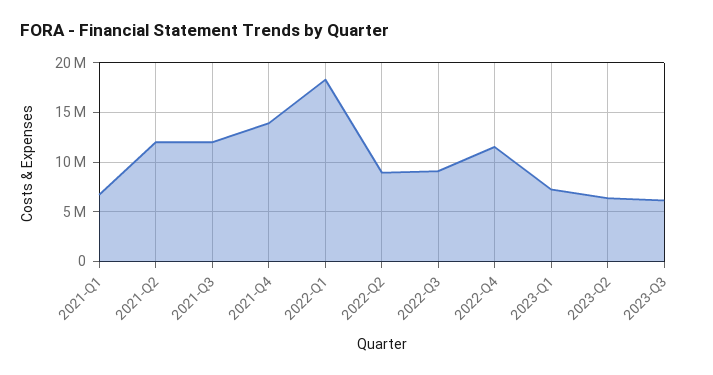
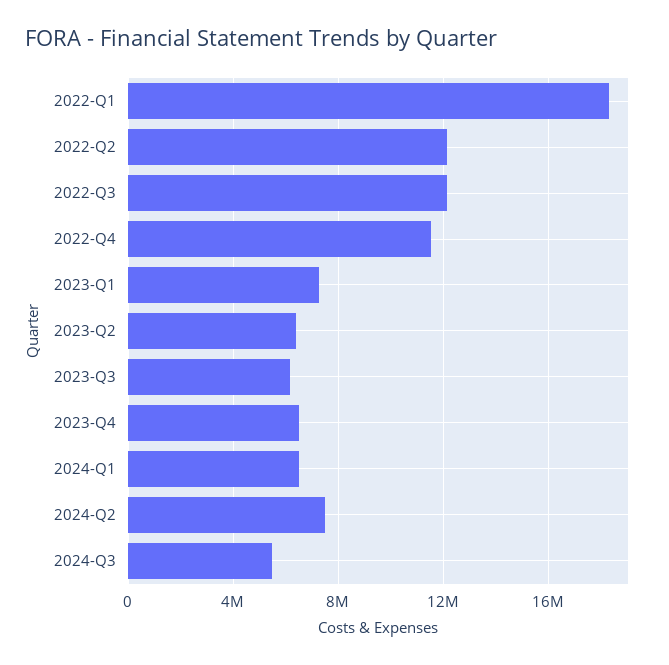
2021-Q1: 7000000 -> none
2021-Q2: 12000000 -> none
2021-Q3: 12000000 -> none
2021-Q4: 14000000 -> none
2022-Q2: 9000000 -> 12000000
2022-Q3: 9000000 -> 12000000
2023-Q4: none -> 6500000
2024-Q1: none -> 6500000
2024-Q2: none -> 7500000
2024-Q3: none -> 5500000

